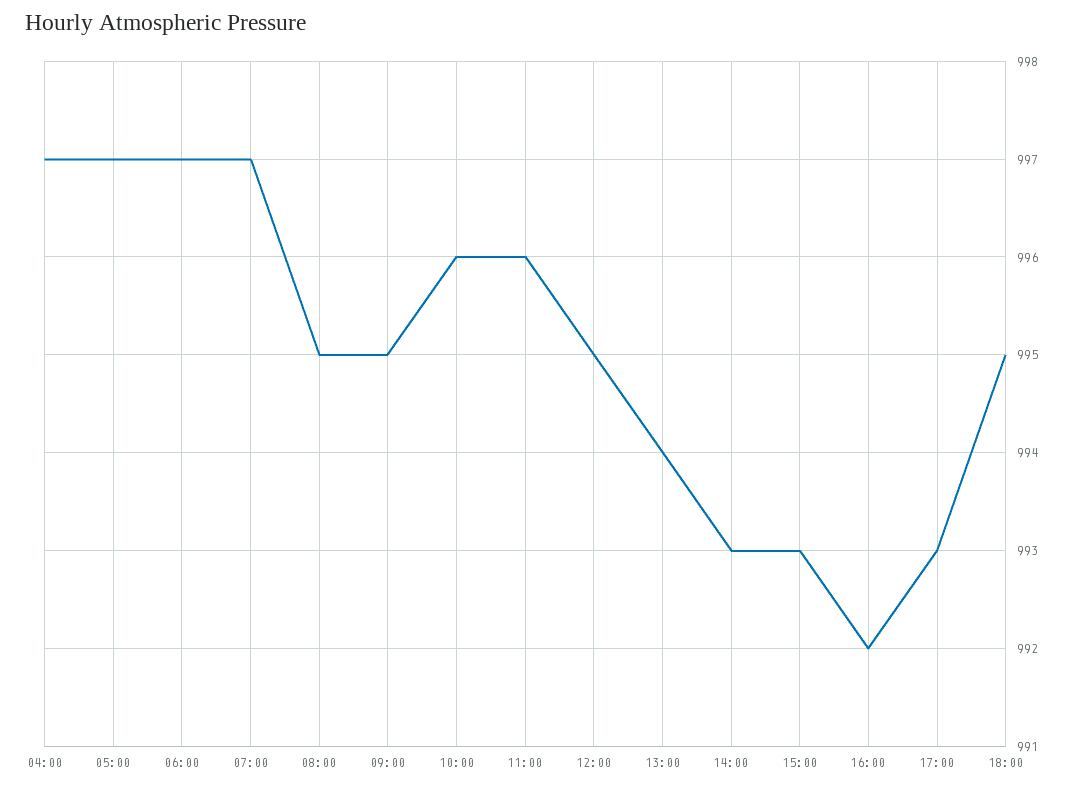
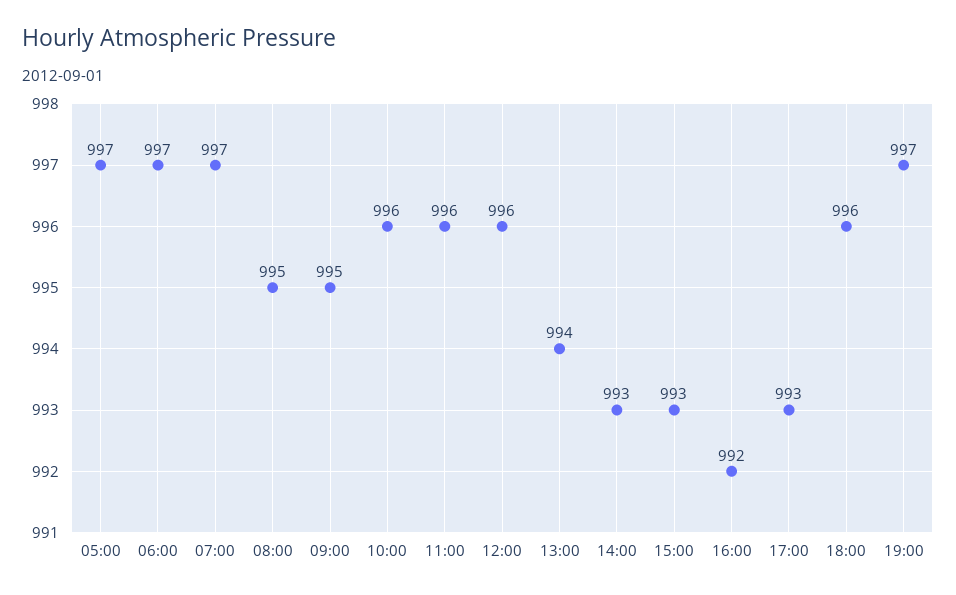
04:00: 997 -> none
12:00: 995 -> 996
18:00: 995 -> 996
19:00: none -> 997

